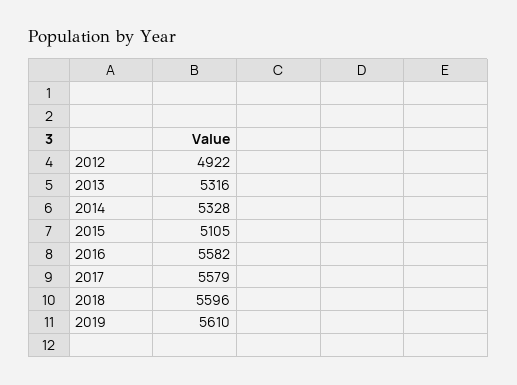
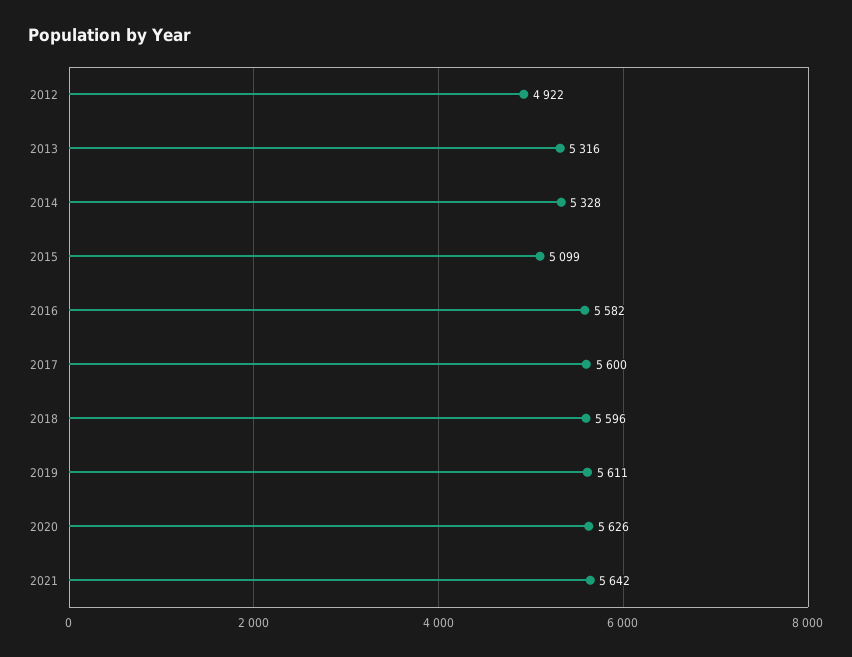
2015: 5105 -> 5099
2017: 5579 -> 5600
2019: 5610 -> 5611
2020: none -> 5626
2021: none -> 5642

